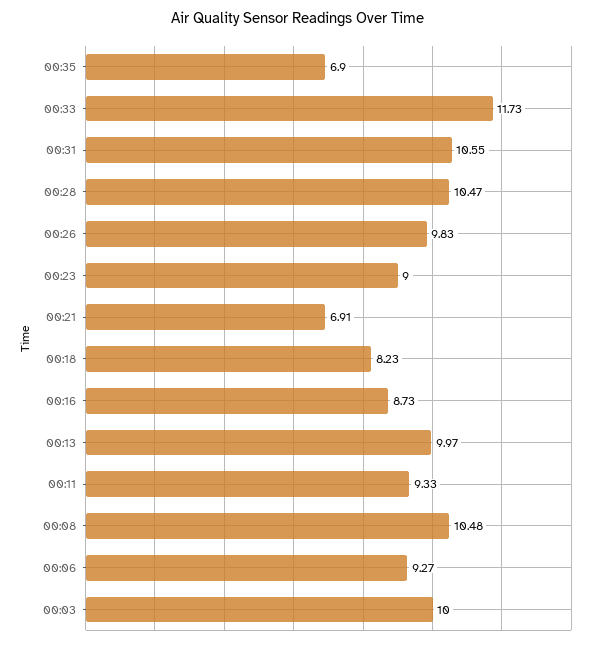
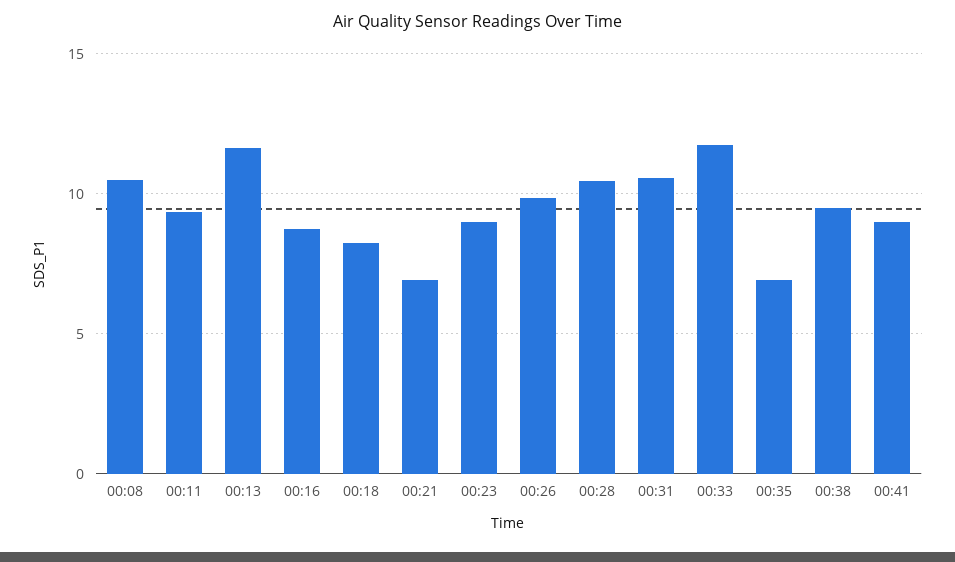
00:13: 9.97 -> 11.5
00:06: 9.27 -> none
00:03: 10 -> none
00:38: none -> 9.5
00:41: none -> 9

